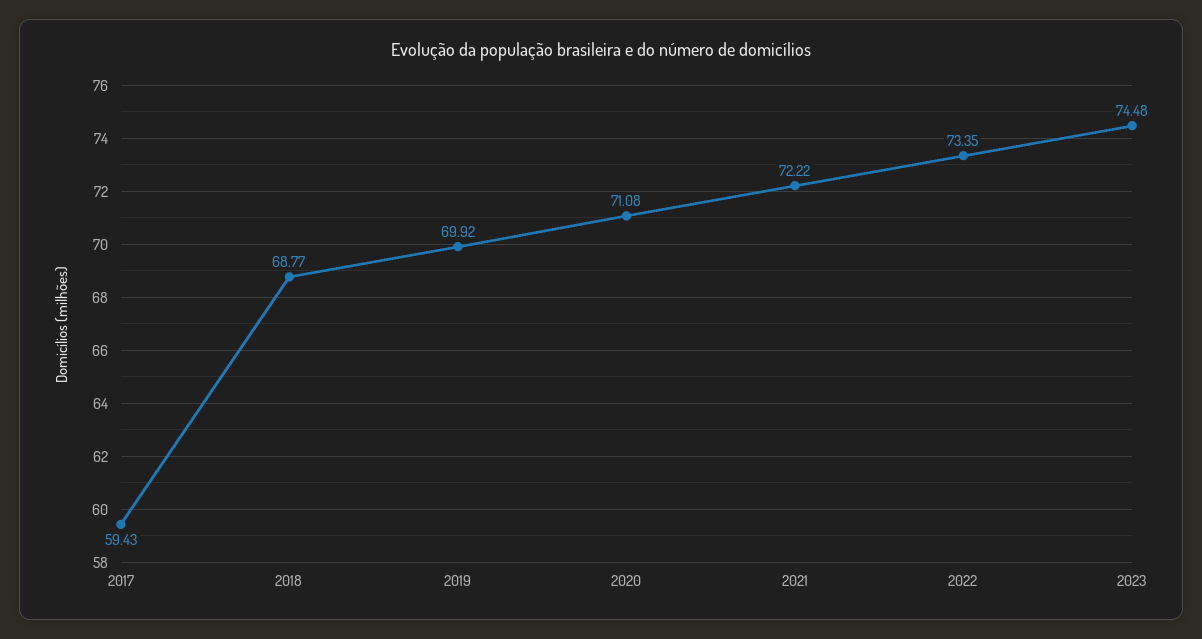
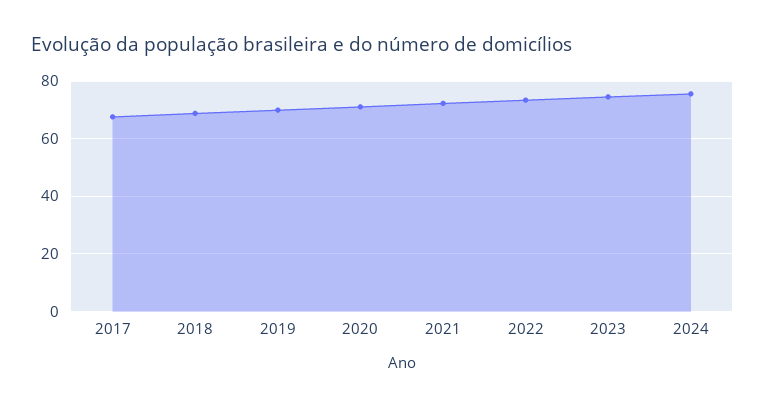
2017: 59.43 -> 67.5
2024: none -> 75

